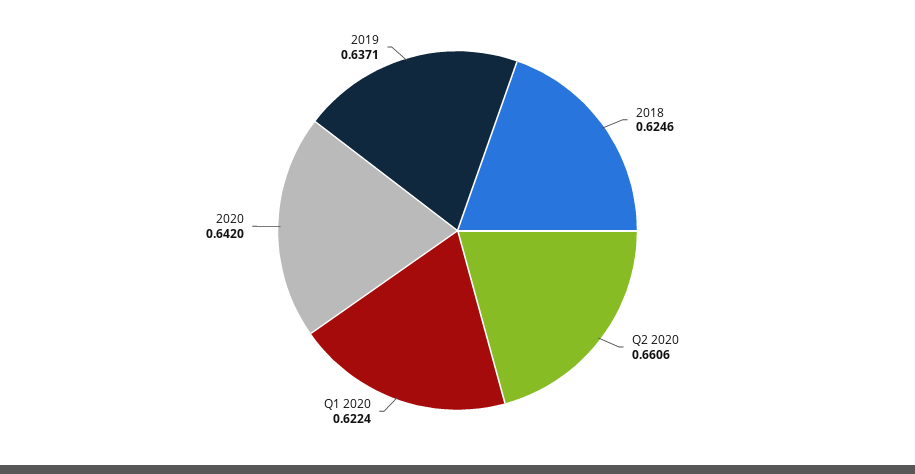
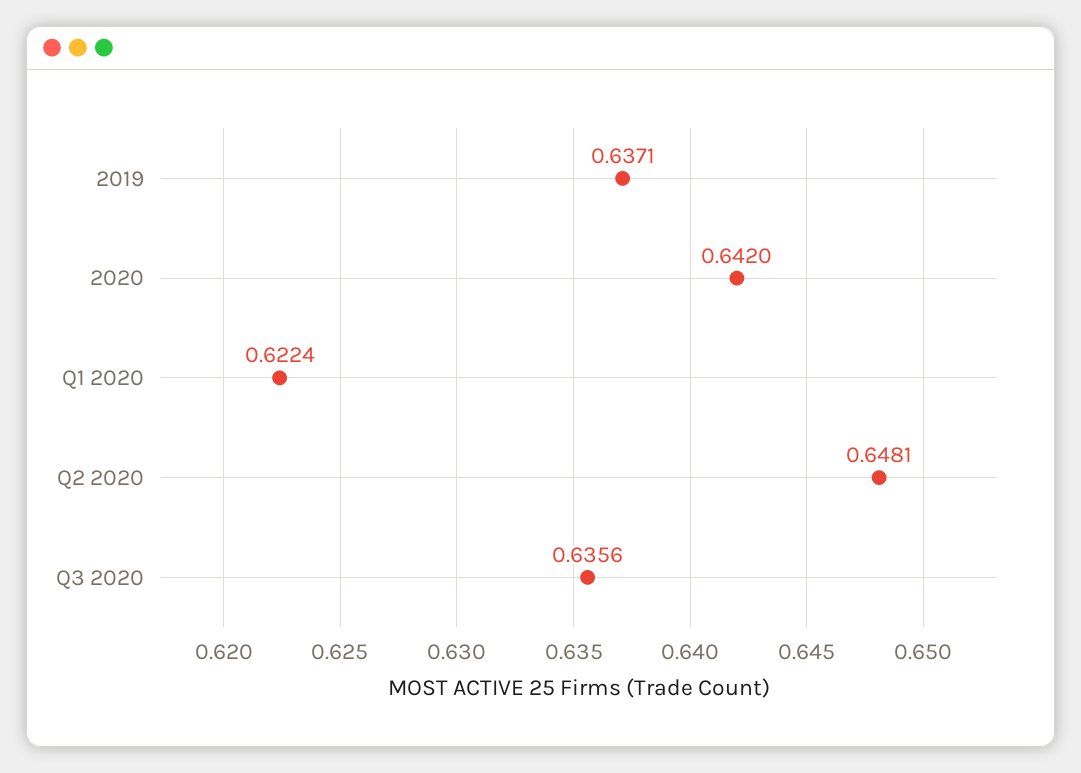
2018: 0.6246 -> none
Q2 2020: 0.6606 -> 0.6481
Q3 2020: none -> 0.6356

